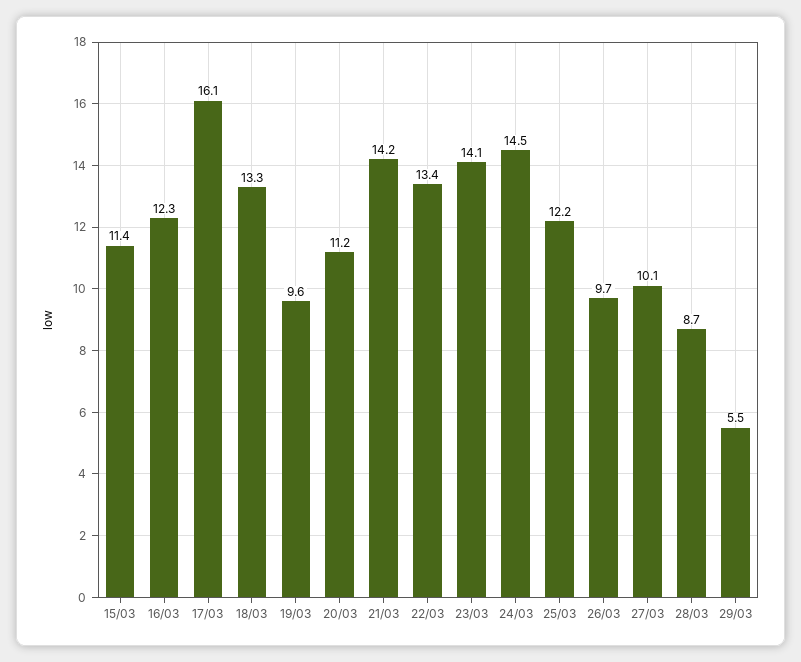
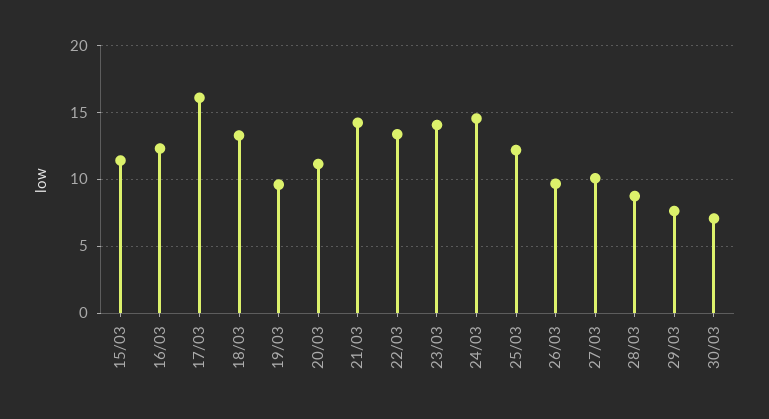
29/03: 5.5 -> 7.5
30/03: none -> 7

